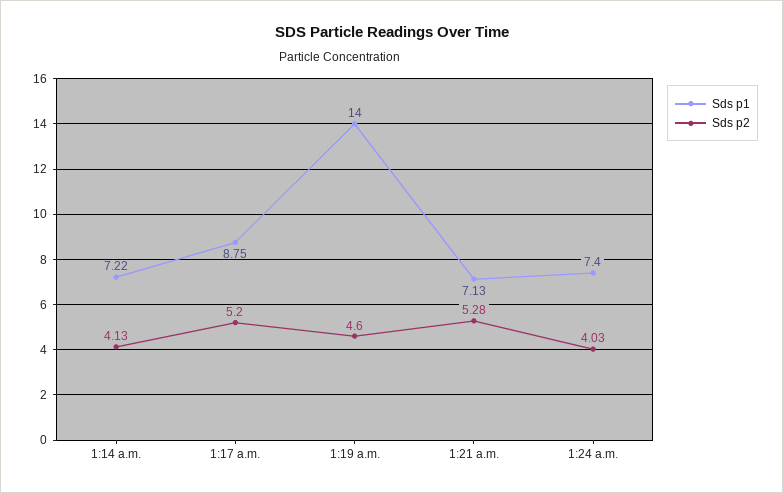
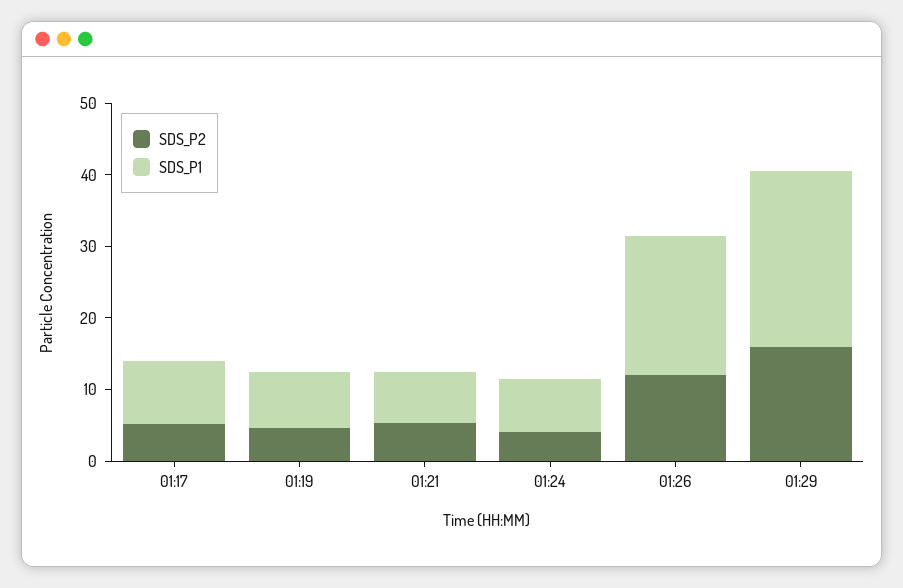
Sds p1, 1:14 a.m.: 7.22 -> none
Sds p2, 1:14 a.m.: 4.13 -> none
Sds p1, 1:19 a.m.: 14 -> 8
Sds p2, 01:26: none -> 12
Sds p1, 01:26: none -> 20
Sds p2, 01:29: none -> 16
Sds p1, 01:29: none -> 24

